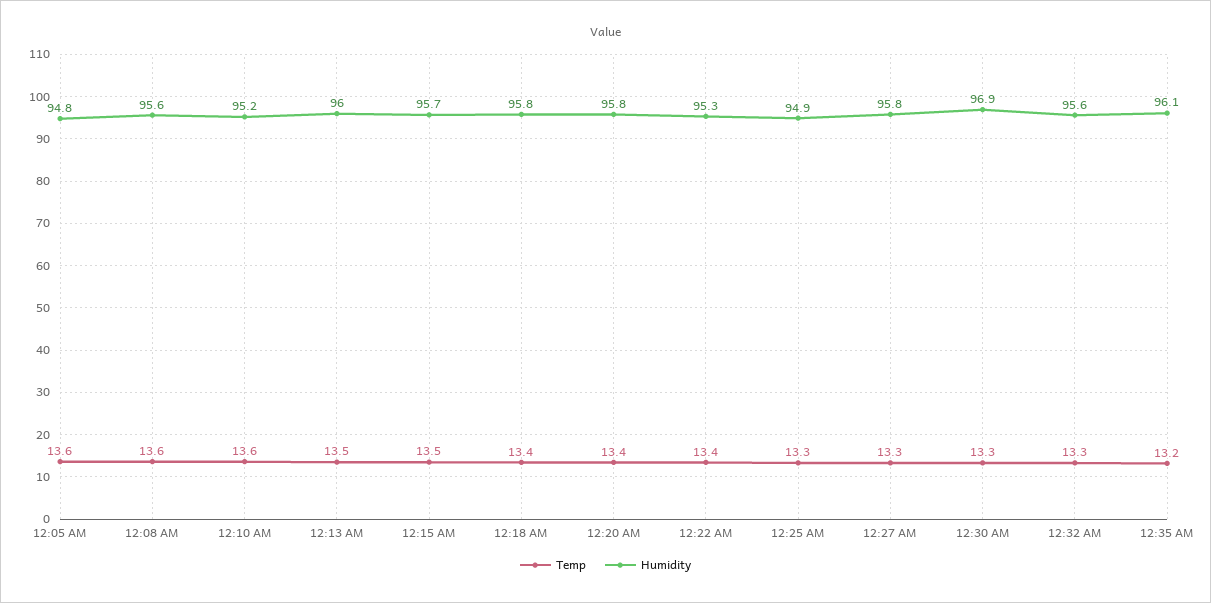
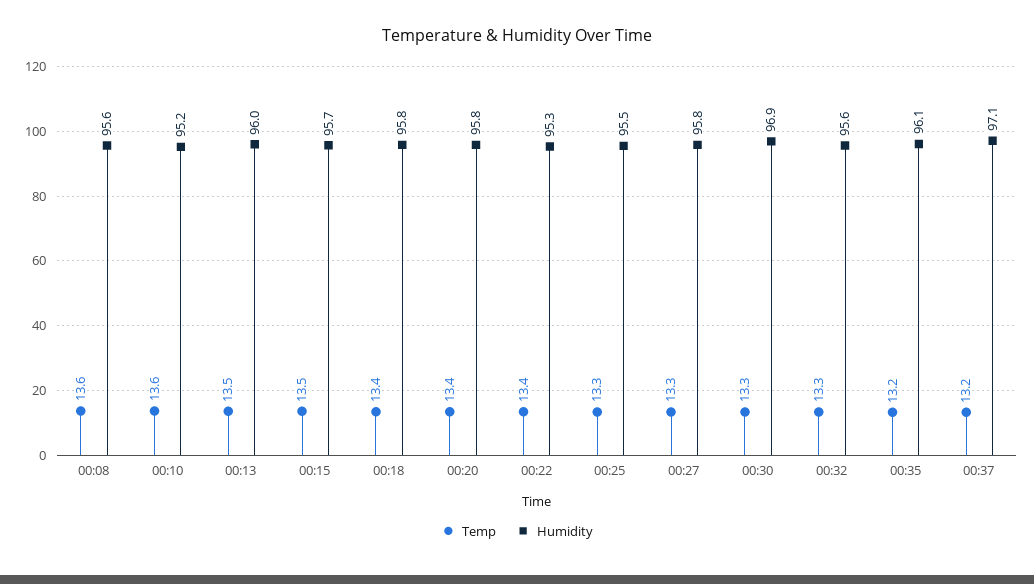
Temp, 12:05 AM: 13.6 -> none
Humidity, 12:05 AM: 94.8 -> none
Humidity, 12:25 AM: 94.9 -> 95.5
Temp, 00:37: none -> 13.2
Humidity, 00:37: none -> 97.1

